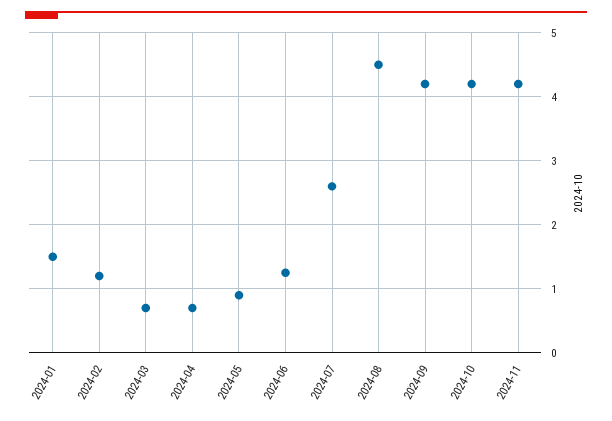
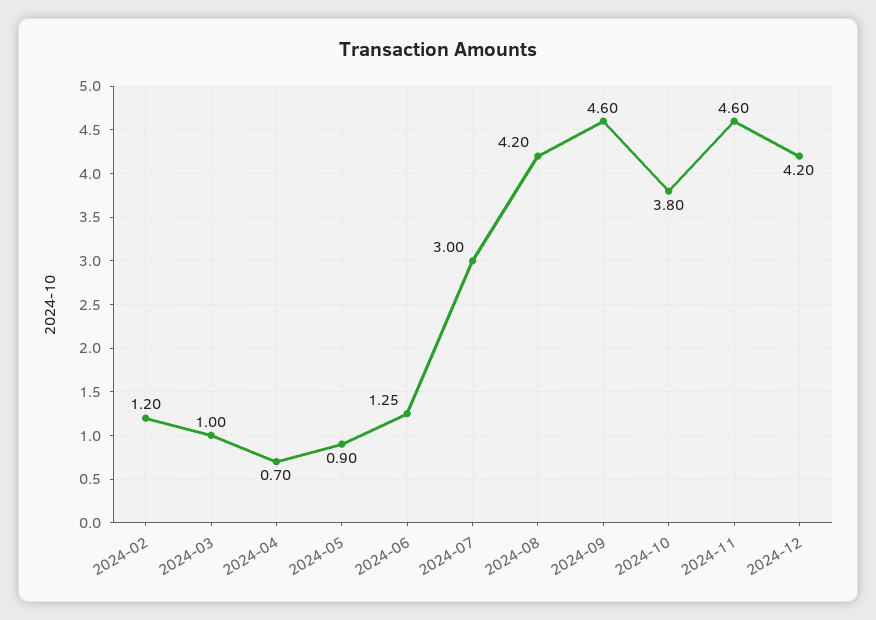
2024-01: 1.5 -> none
2024-03: 0.7 -> 1
2024-07: 2.6 -> 3
2024-08: 4.5 -> 4.2
2024-09: 4.2 -> 4.6
2024-10: 4.2 -> 3.8
2024-11: 4.2 -> 4.6
2024-12: none -> 4.2

